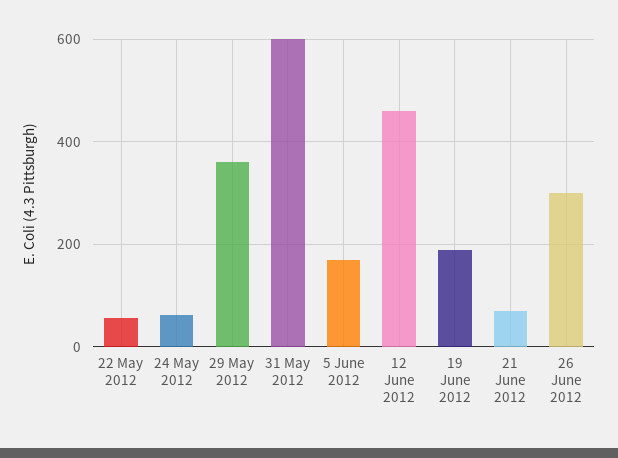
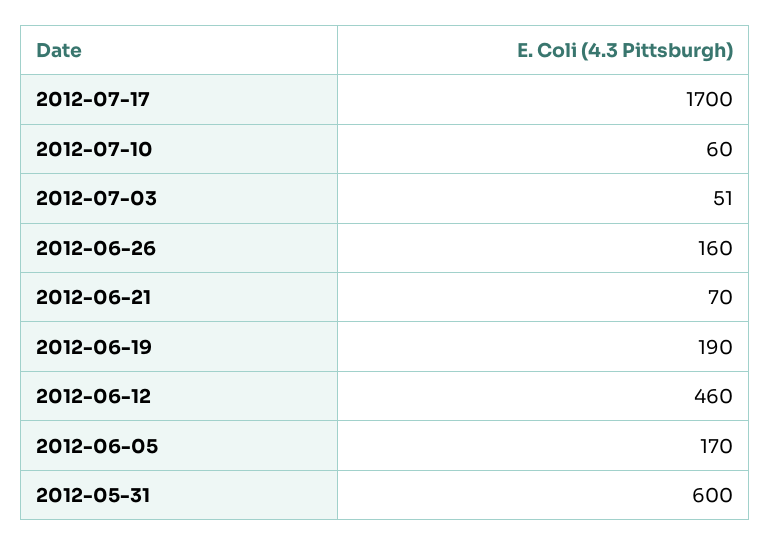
22 May 2012: 60 -> none
24 May 2012: 60 -> none
29 May 2012: 360 -> none
26 June 2012: 300 -> 160
2012-07-17: none -> 1700
2012-07-10: none -> 60
2012-07-03: none -> 51

